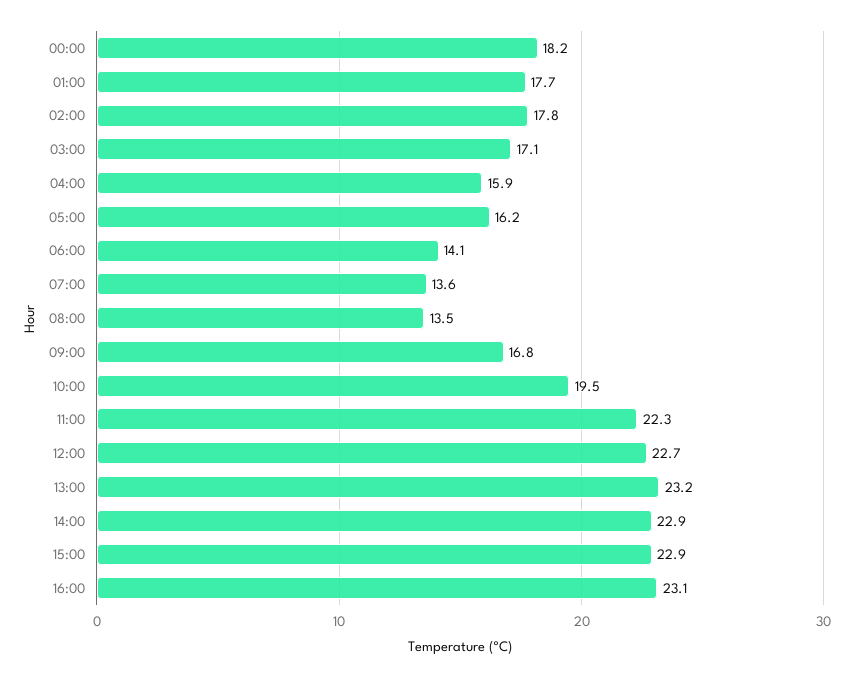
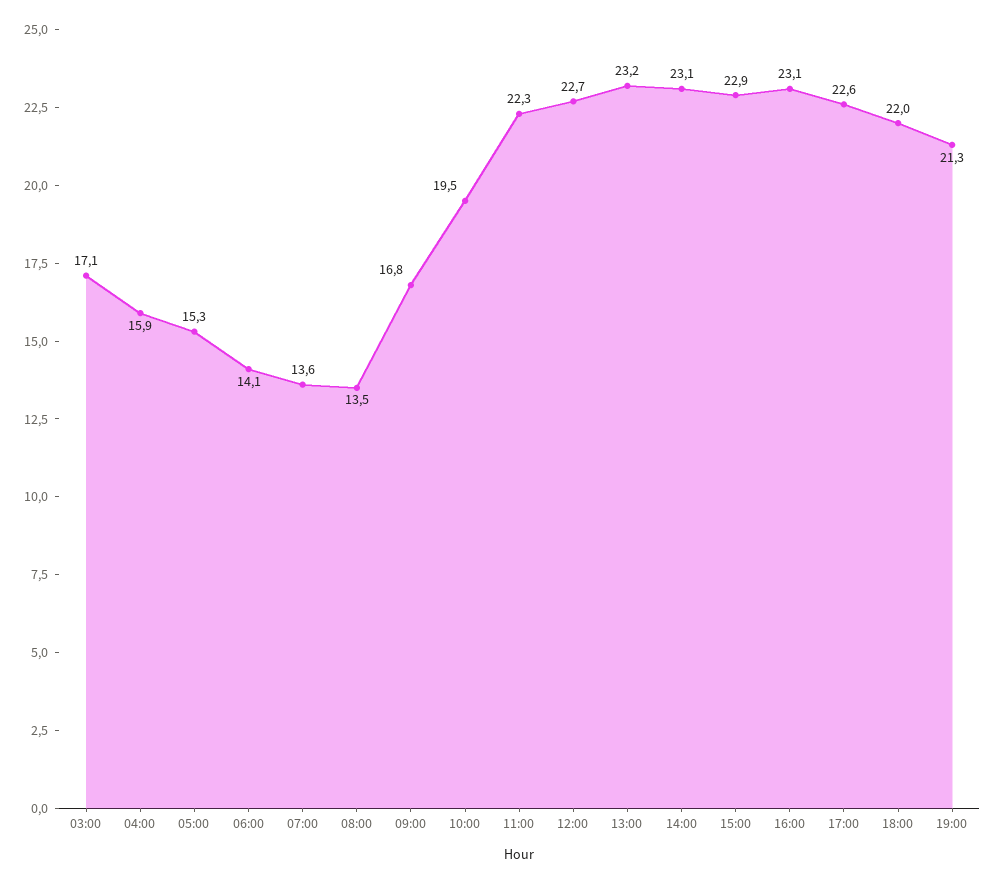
00:00: 18.2 -> none
01:00: 17.7 -> none
02:00: 17.8 -> none
05:00: 16.2 -> 15.3
14:00: 22.9 -> 23.1
17:00: none -> 22.6
18:00: none -> 22
19:00: none -> 21.3

